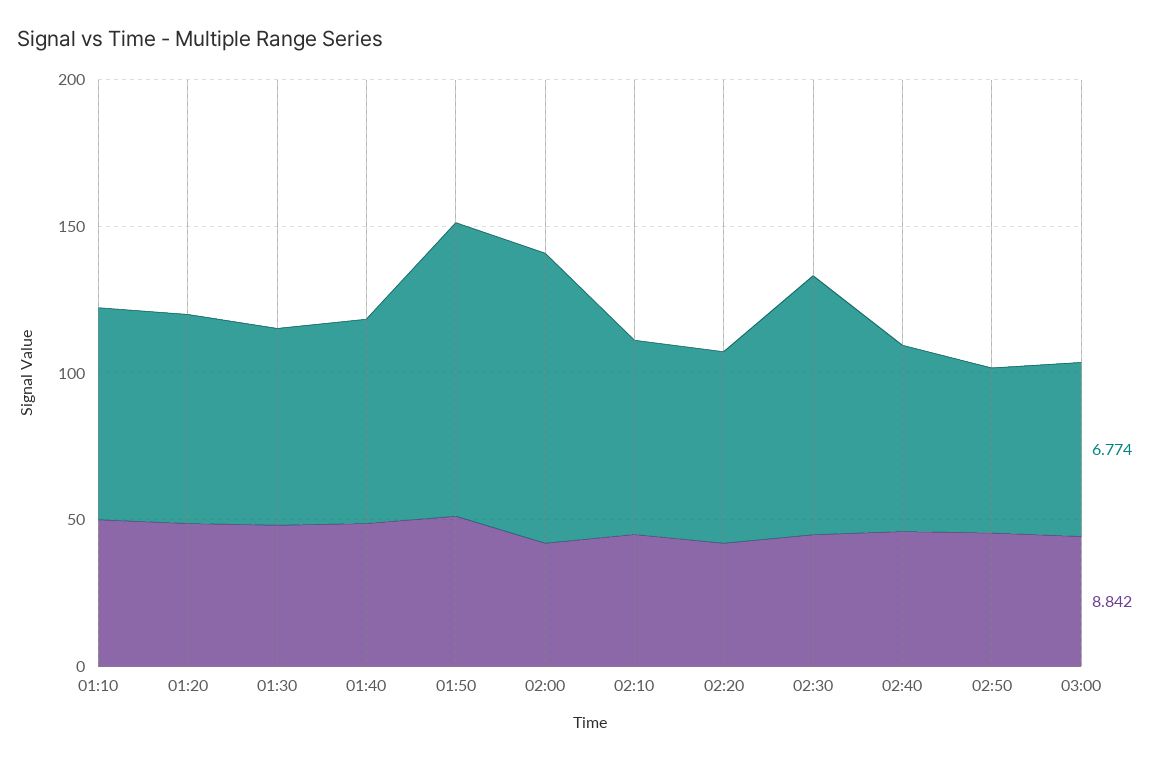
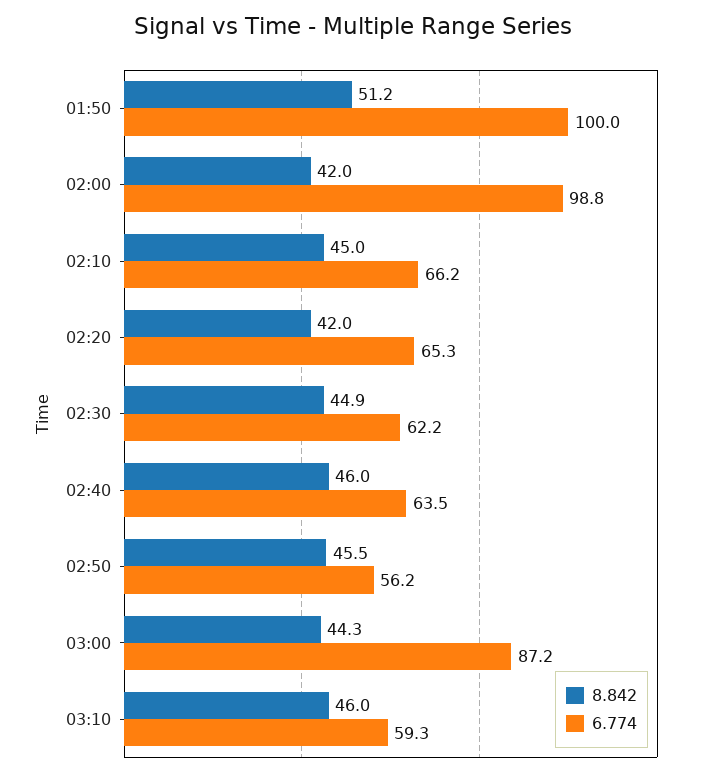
6.774, 01:10: 70 -> none
8.842, 01:10: 50 -> none
6.774, 01:20: 70 -> none
8.842, 01:20: 50 -> none
6.774, 01:30: 70 -> none
8.842, 01:30: 50 -> none
6.774, 01:40: 70 -> none
8.842, 01:40: 50 -> none
6.774, 02:30: 90 -> 62.2
6.774, 03:00: 60 -> 87.2
8.842, 03:10: none -> 46
6.774, 03:10: none -> 59.3

